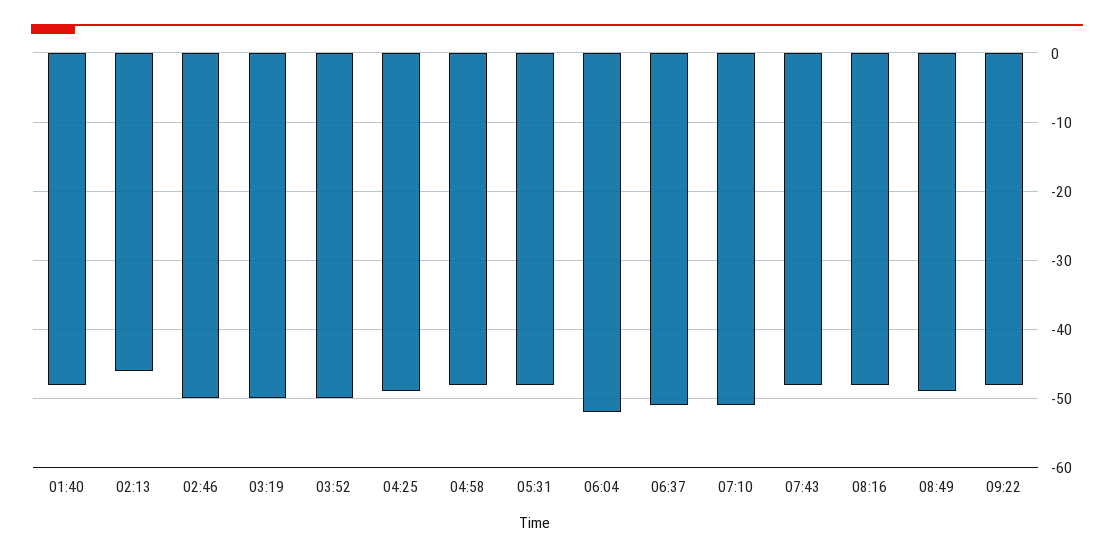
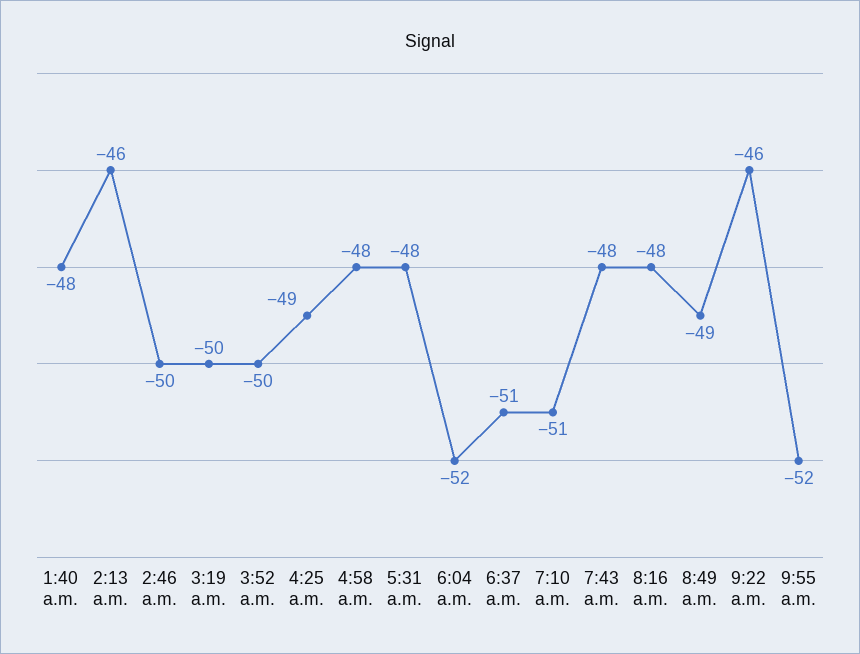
09:22: -48 -> -46
9:55 a.m.: none -> -52

